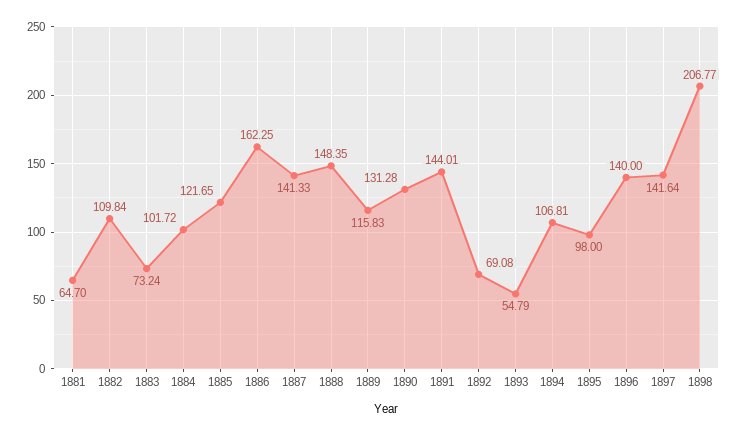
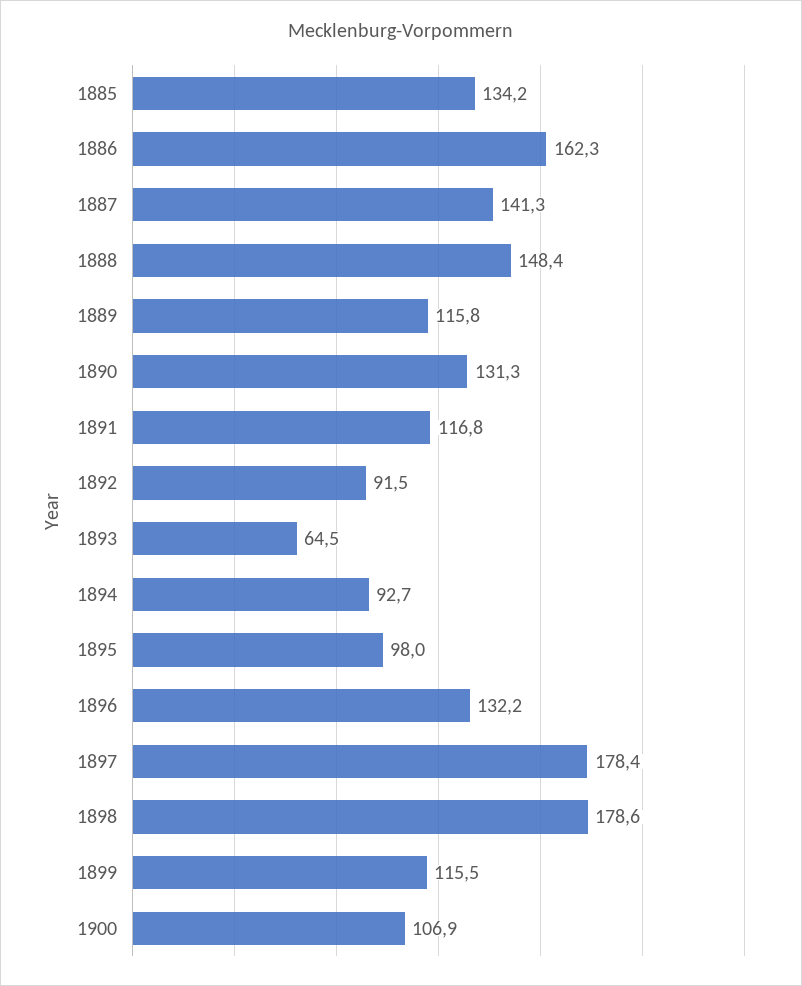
1881: 64.7 -> none
1882: 109.84 -> none
1883: 73.24 -> none
1884: 101.72 -> none
1885: 121.65 -> 134.2
1891: 144.01 -> 116.8
1892: 69.08 -> 91.5
1893: 54.79 -> 64.5
1894: 106.81 -> 92.7
1896: 140 -> 132.2
1897: 141.64 -> 178.4
1898: 206.77 -> 178.6
1899: none -> 115.5
1900: none -> 106.9

